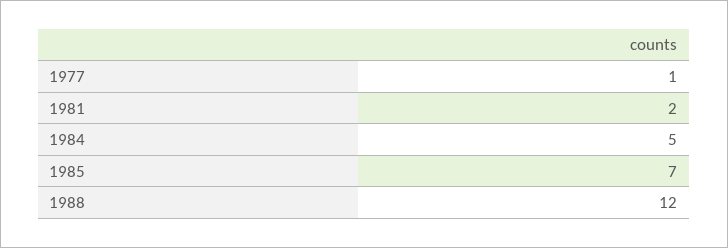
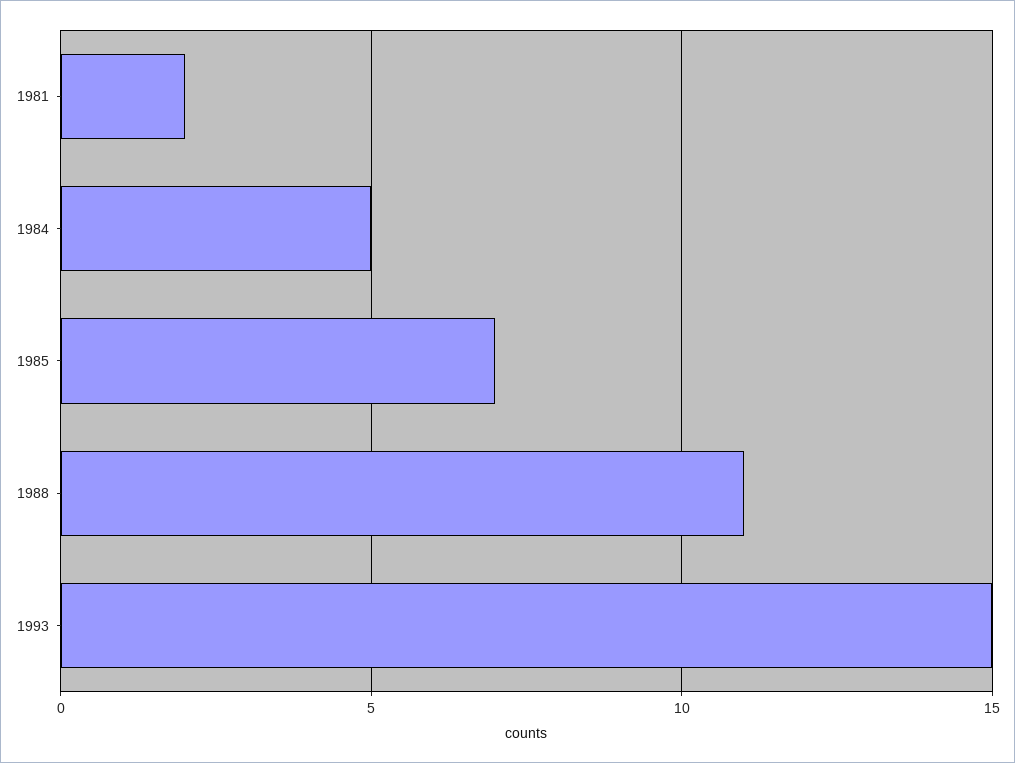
1977: 1 -> none
1988: 12 -> 11
1993: none -> 15

